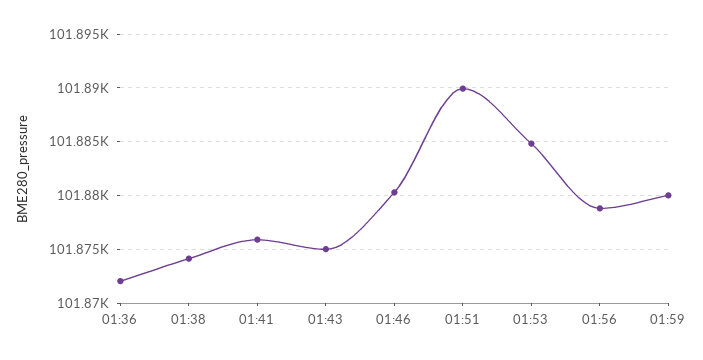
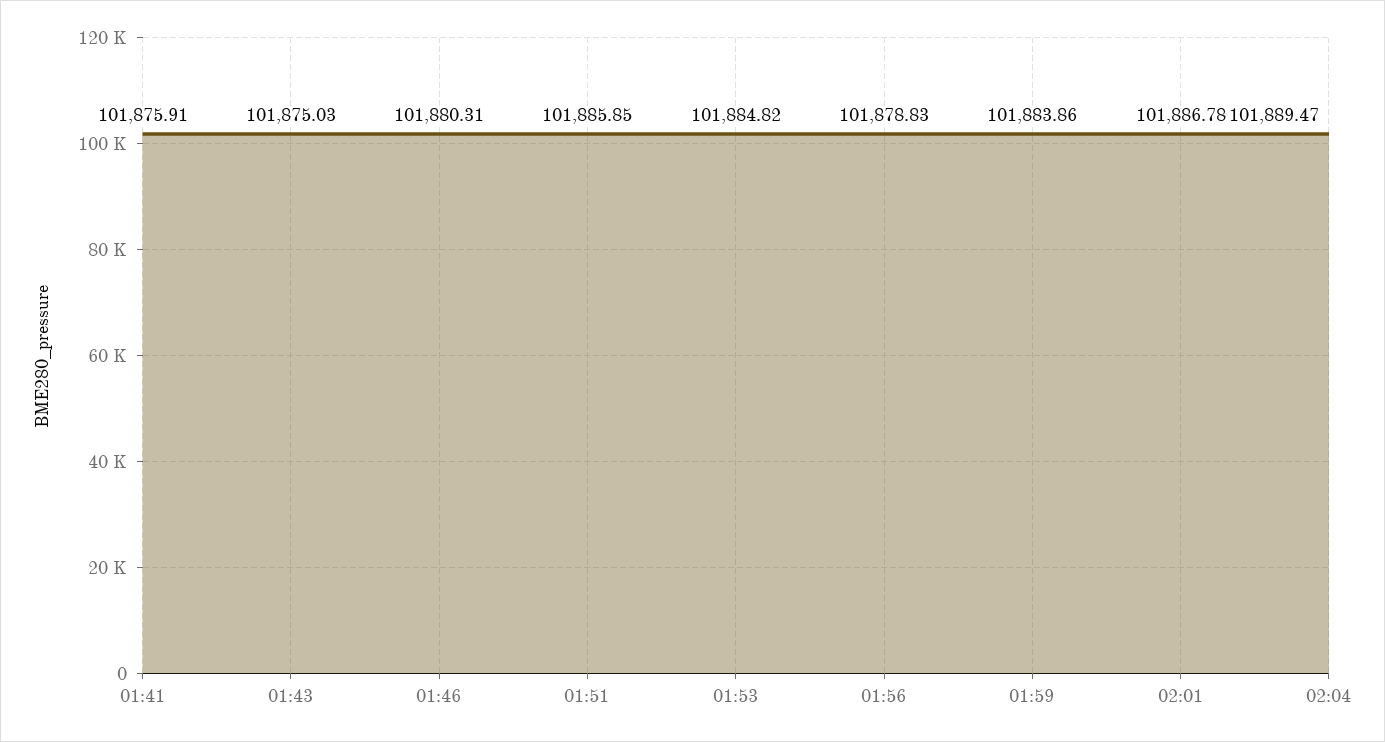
01:36: 101872 -> none
01:38: 101874 -> none
01:51: 101890 -> 101885.85
01:59: 101880 -> 101883.86
02:01: none -> 101886.78
02:04: none -> 101889.47

